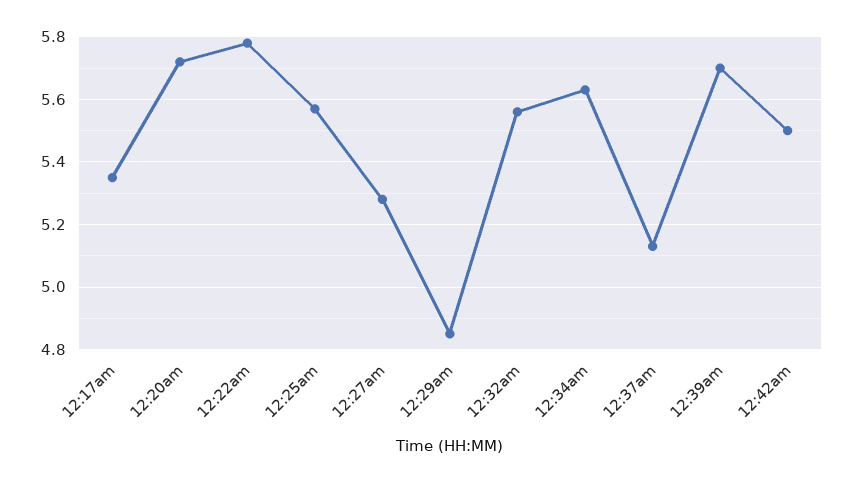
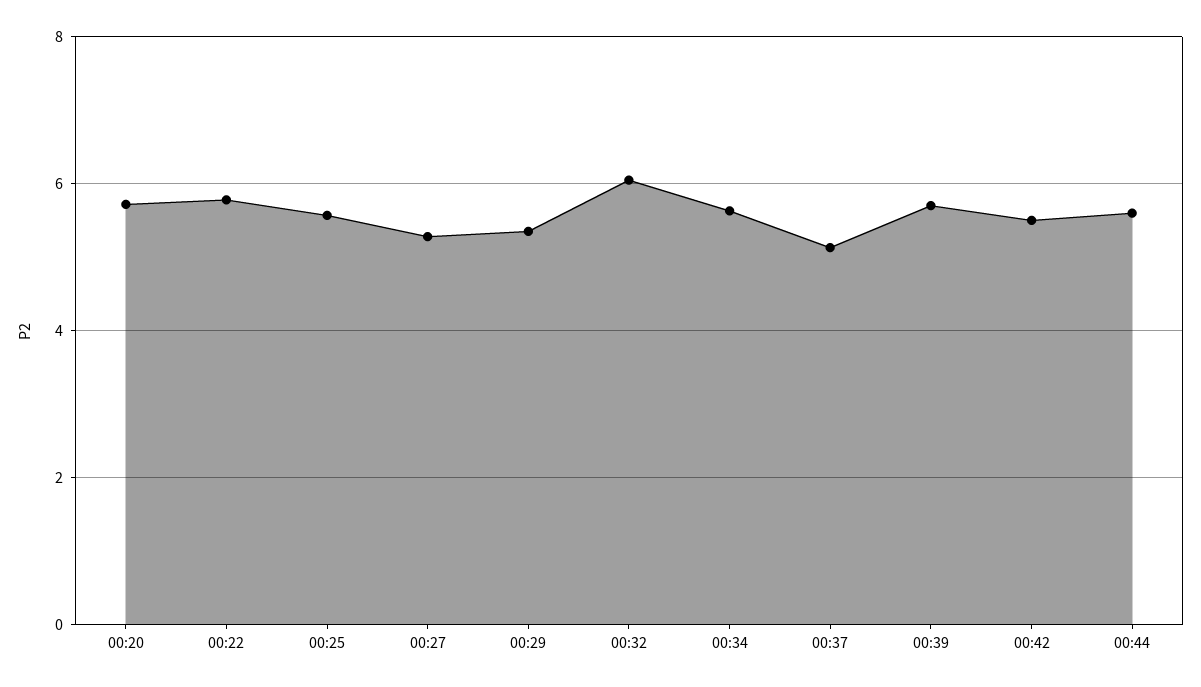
12:17am: 5.35 -> none
12:29am: 4.85 -> 5.4
12:32am: 5.55 -> 6
00:44: none -> 5.6

